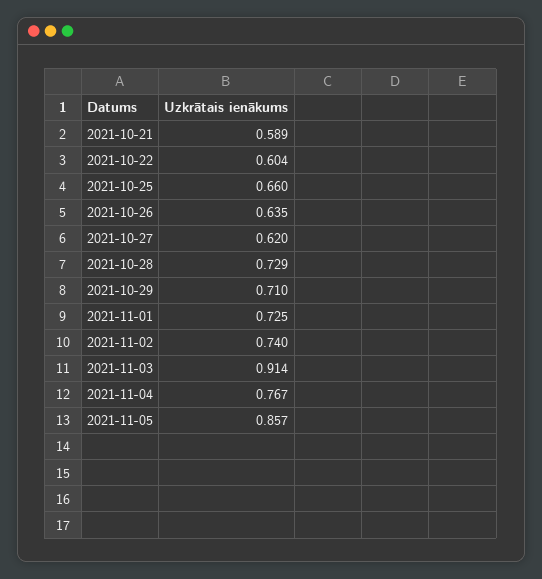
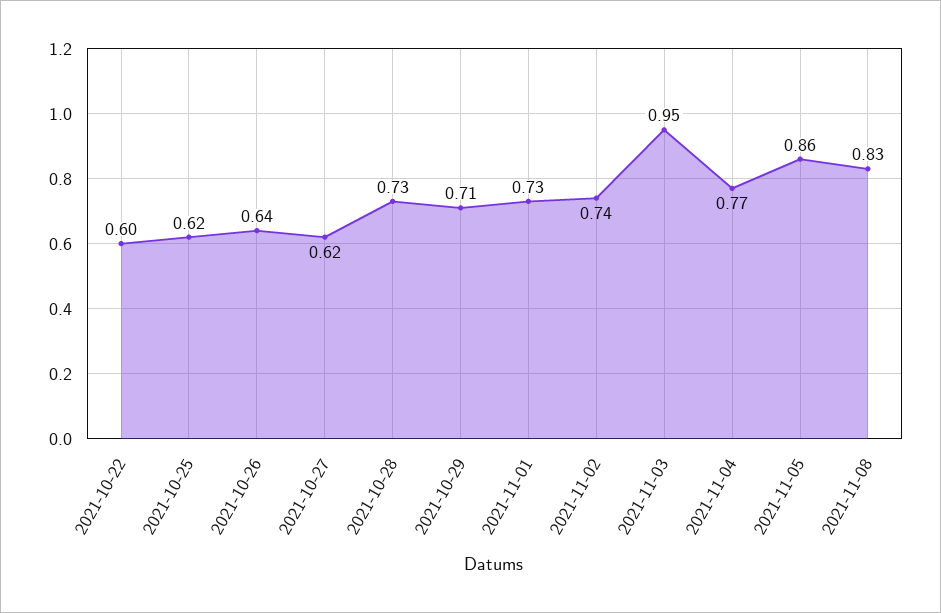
2021-10-21: 0.589 -> none
2021-10-25: 0.66 -> 0.62
2021-11-03: 0.914 -> 0.95
2021-11-08: none -> 0.83

